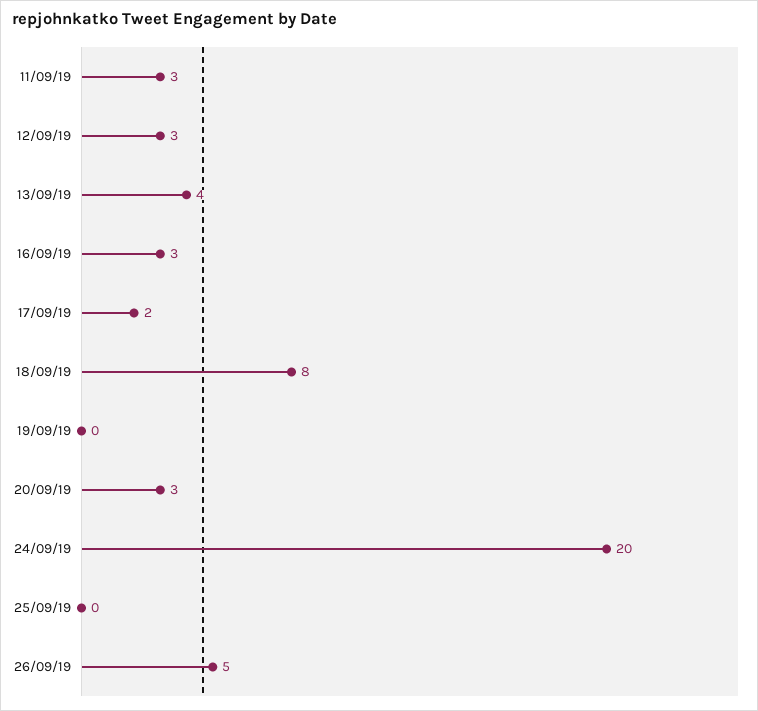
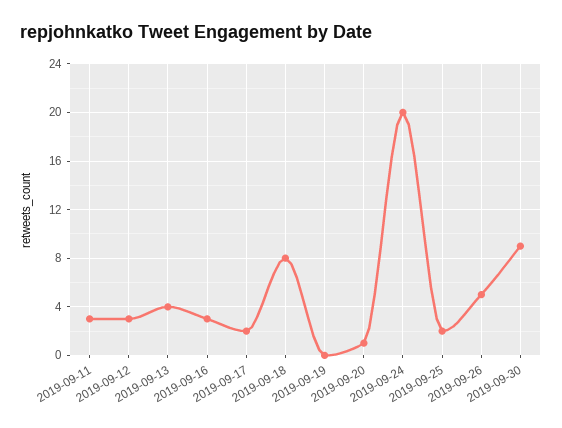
20/09/19: 3 -> 1
25/09/19: 0 -> 2
2019-09-30: none -> 9

